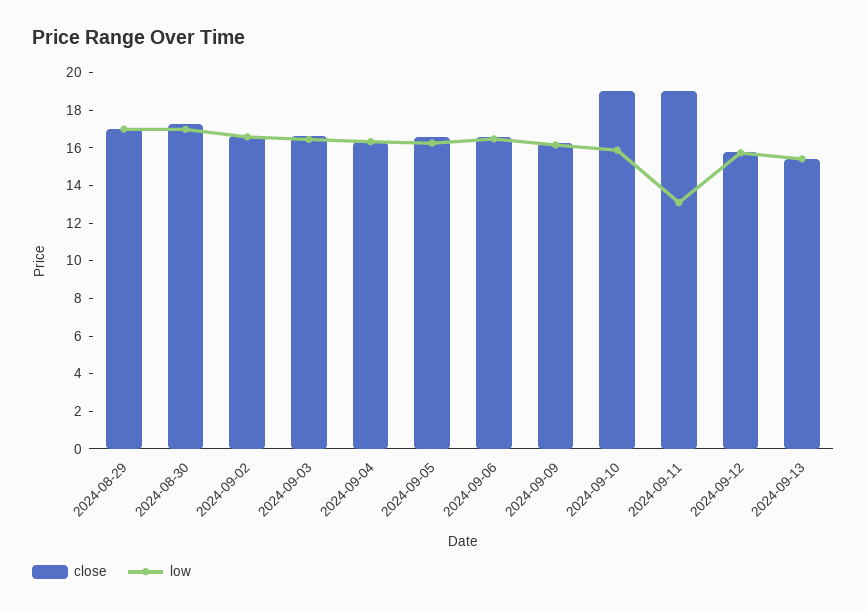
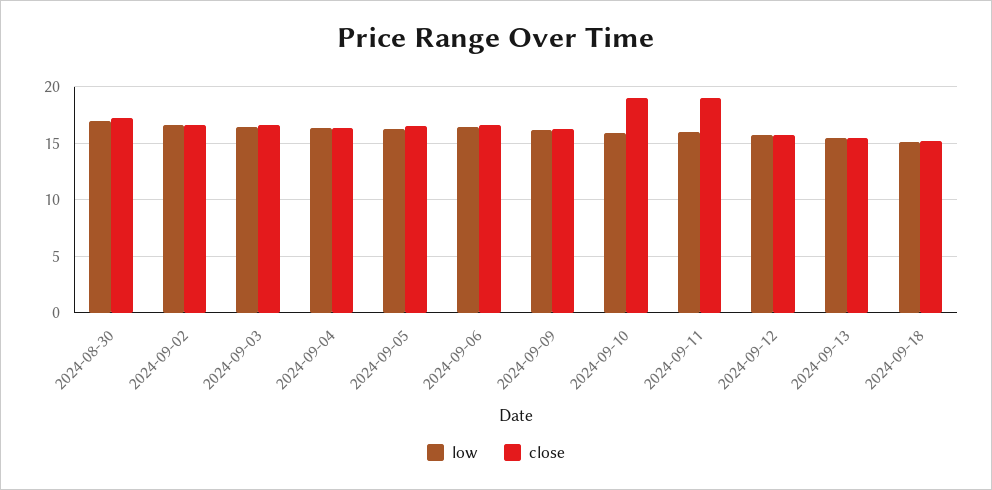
close, 2024-08-29: 17 -> none
low, 2024-08-29: 17 -> none
low, 2024-09-11: 13 -> 16
low, 2024-09-18: none -> 15
close, 2024-09-18: none -> 15

